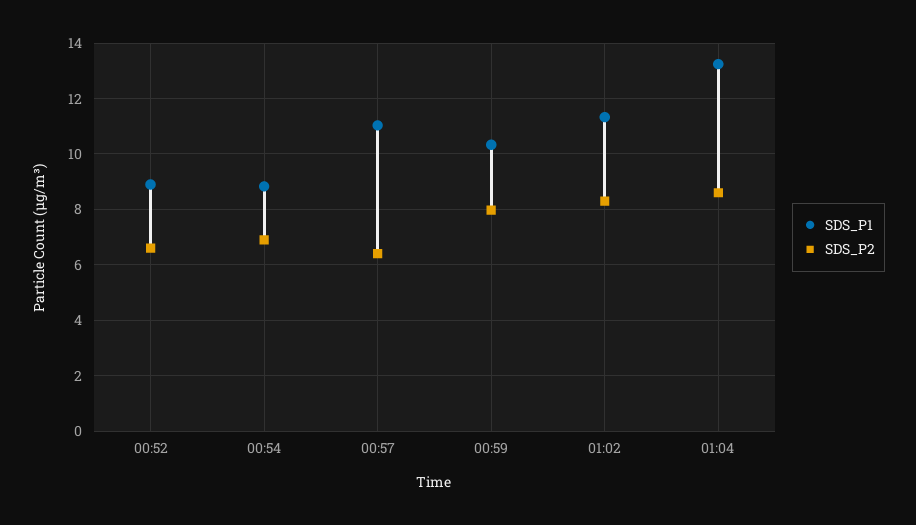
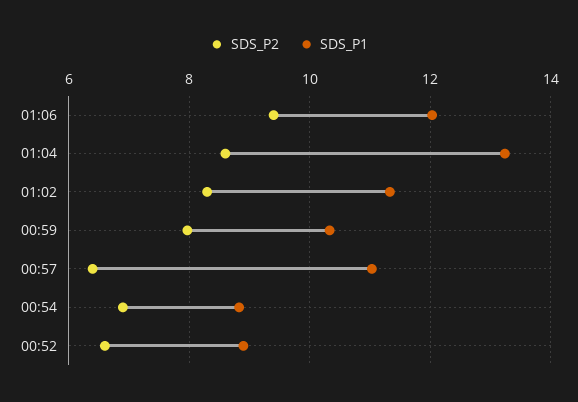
SDS_P2, 01:06: none -> 9.4
SDS_P1, 01:06: none -> 12

